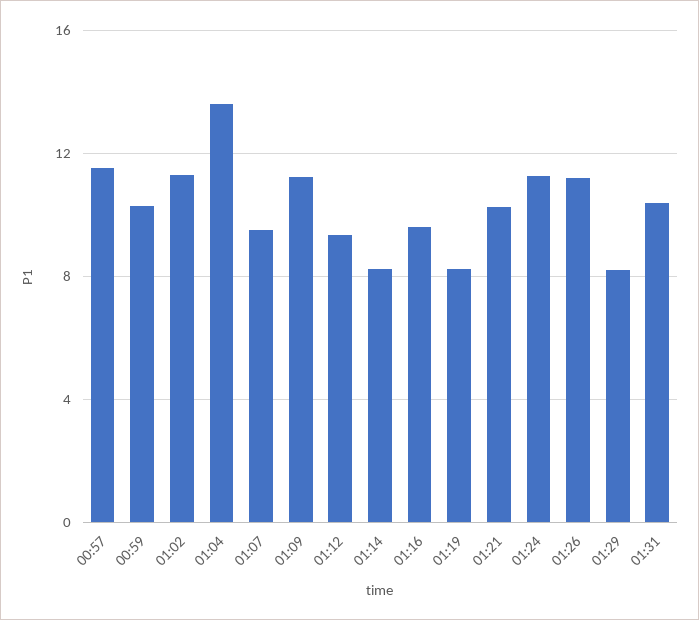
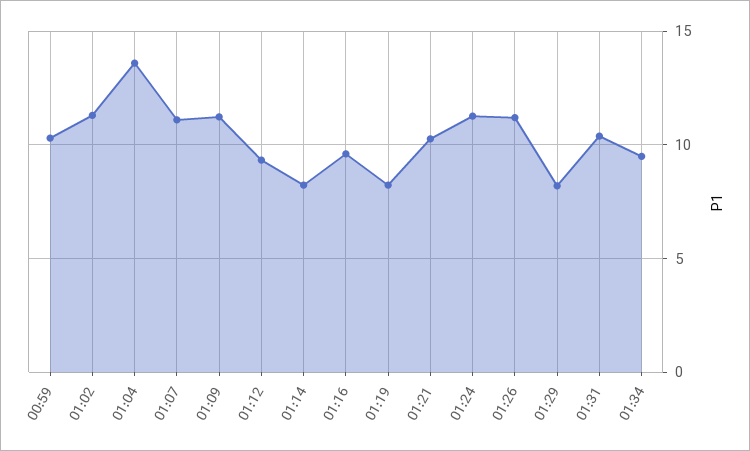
00:57: 11.5 -> none
01:07: 9.5 -> 11
01:34: none -> 9.5

